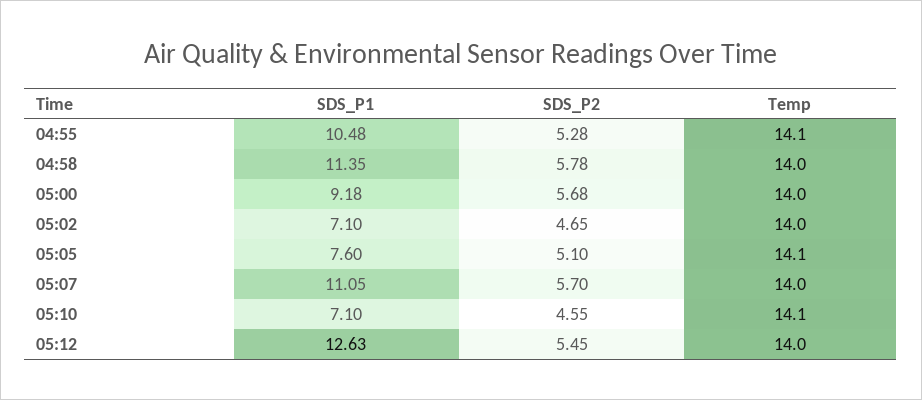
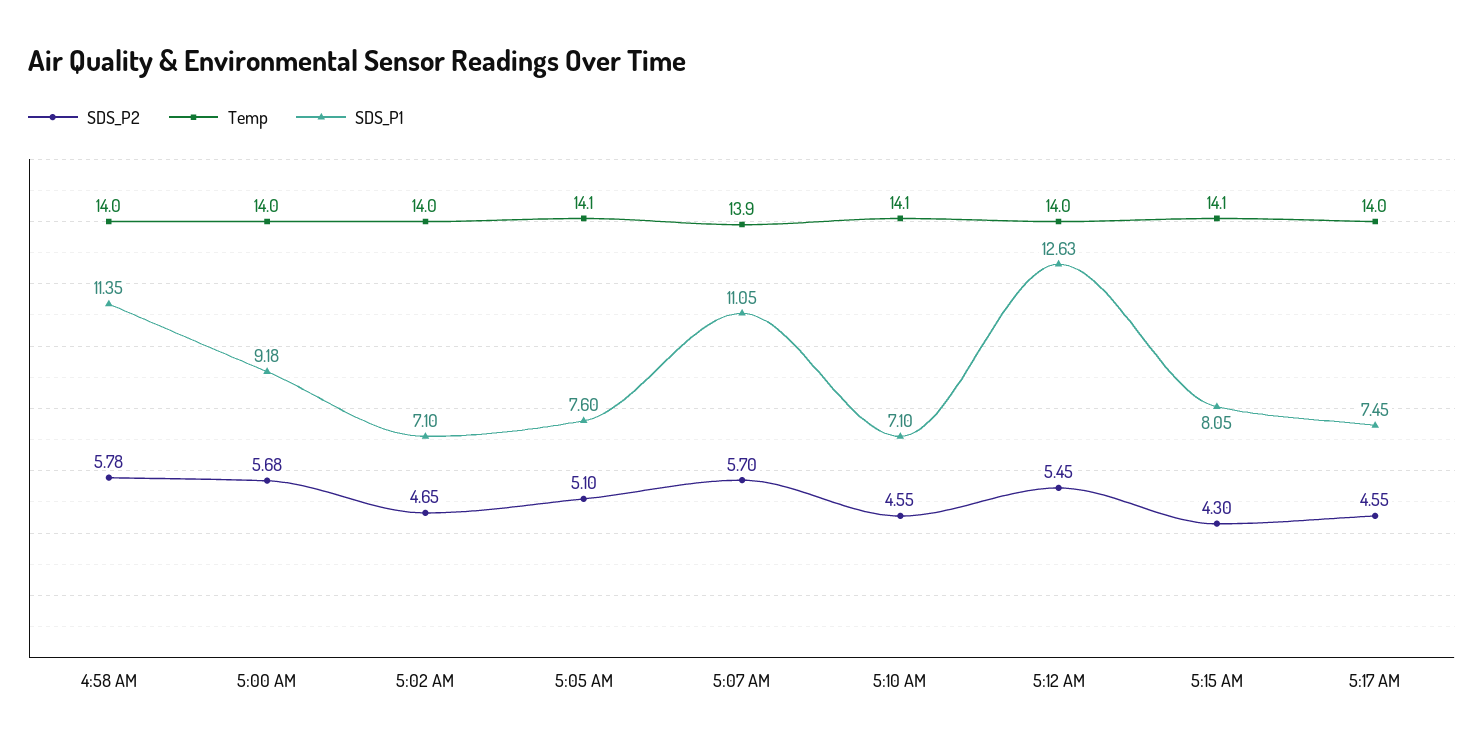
SDS_P1, 04:55: 10.48 -> none
SDS_P2, 04:55: 5.28 -> none
Temp, 04:55: 14.1 -> none
Temp, 05:07: 14 -> 13.9
SDS_P2, 5:15 AM: none -> 4.3
Temp, 5:15 AM: none -> 14.1
SDS_P1, 5:15 AM: none -> 8.05
SDS_P2, 5:17 AM: none -> 4.55
Temp, 5:17 AM: none -> 14
SDS_P1, 5:17 AM: none -> 7.45

